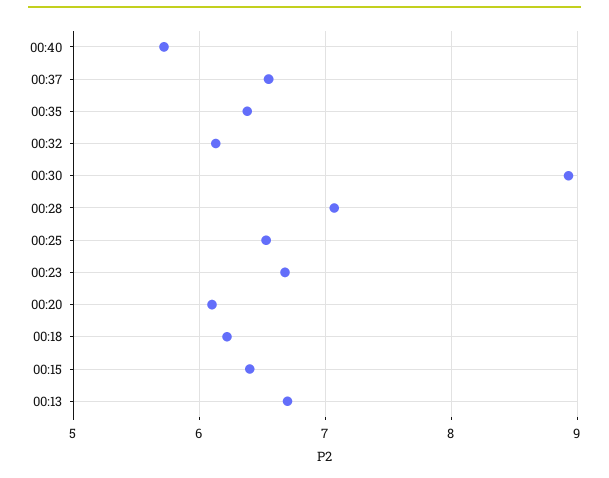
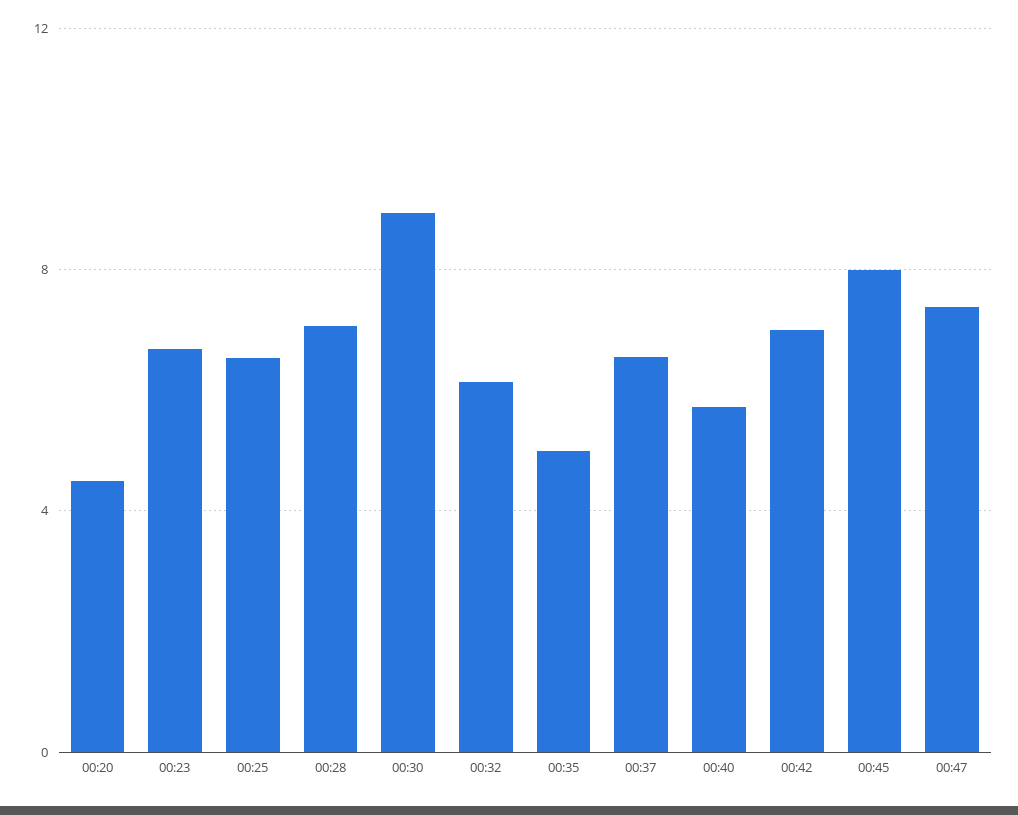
00:35: 6.4 -> 5
00:20: 6.1 -> 4.5
00:18: 6.2 -> none
00:15: 6.4 -> none
00:13: 6.7 -> none
00:42: none -> 7
00:45: none -> 8
00:47: none -> 7.5

